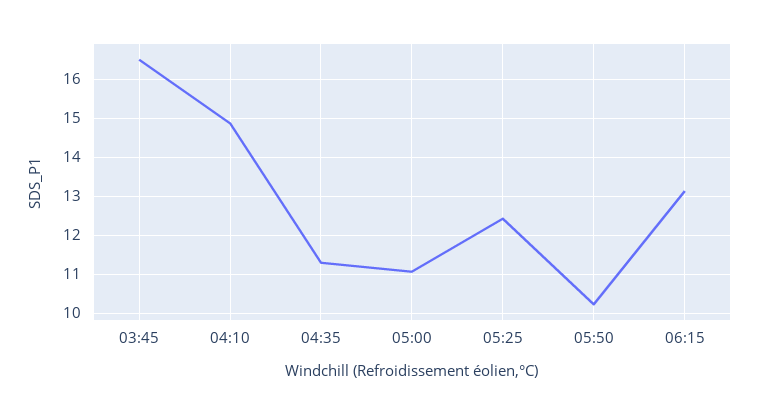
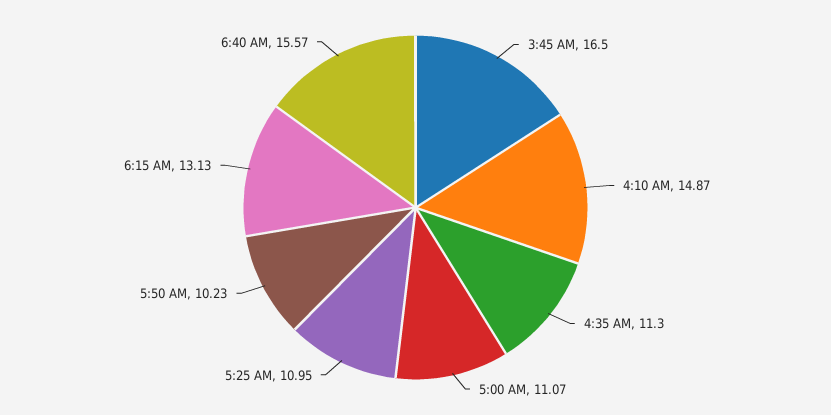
05:25: 12.4 -> 10.95
6:40 AM: none -> 15.57

